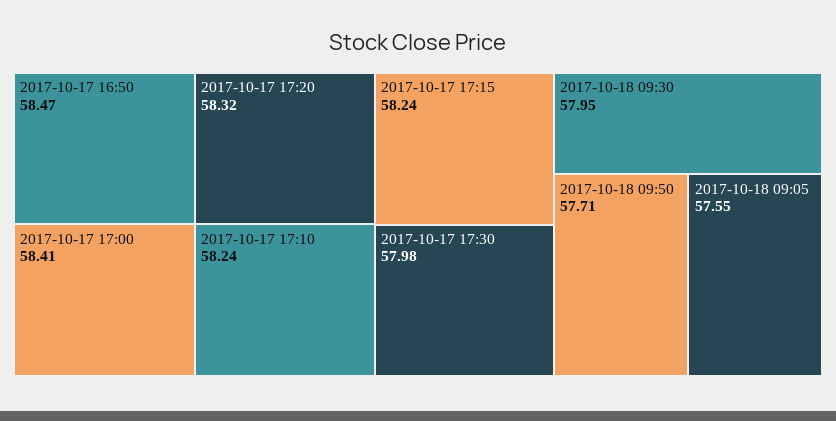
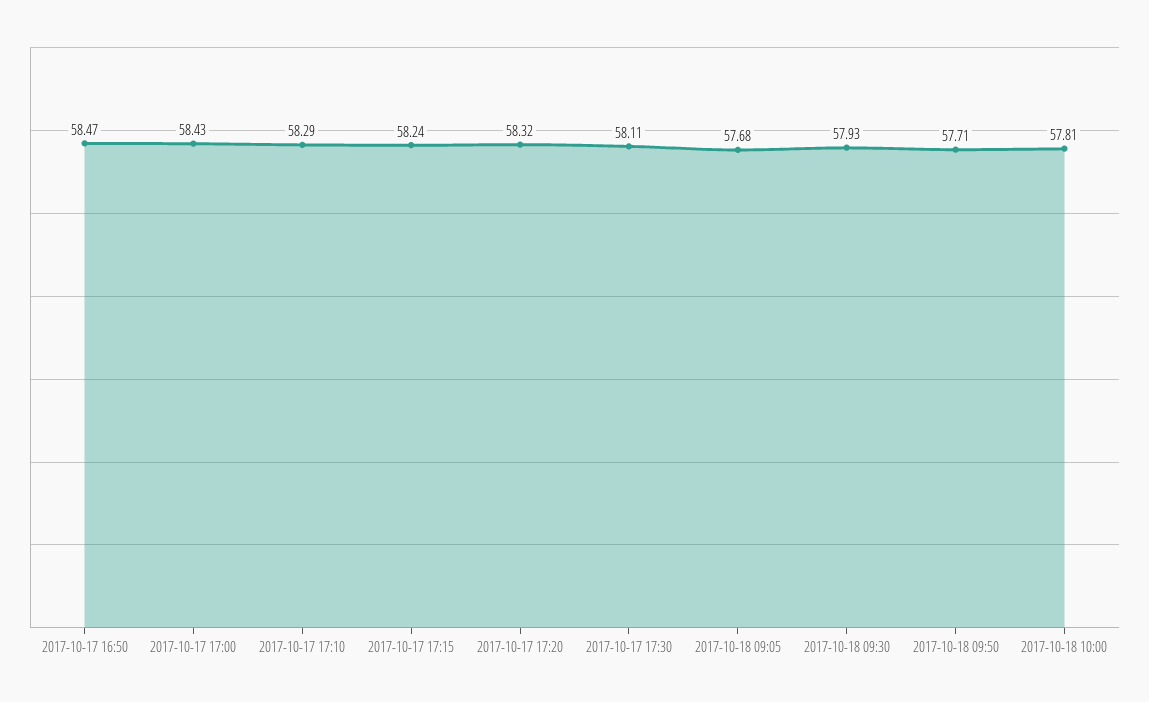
2017-10-17 17:00: 58.41 -> 58.43
2017-10-17 17:10: 58.24 -> 58.29
2017-10-17 17:30: 57.98 -> 58.11
2017-10-18 09:30: 57.95 -> 57.93
2017-10-18 09:05: 57.55 -> 57.68
2017-10-18 10:00: none -> 57.81

